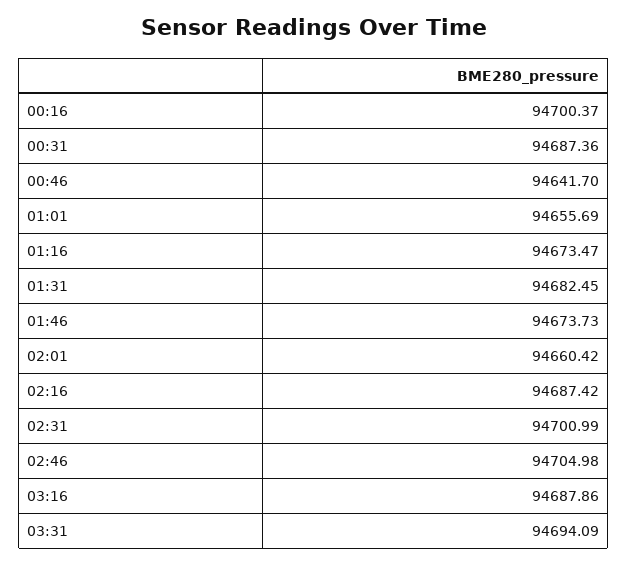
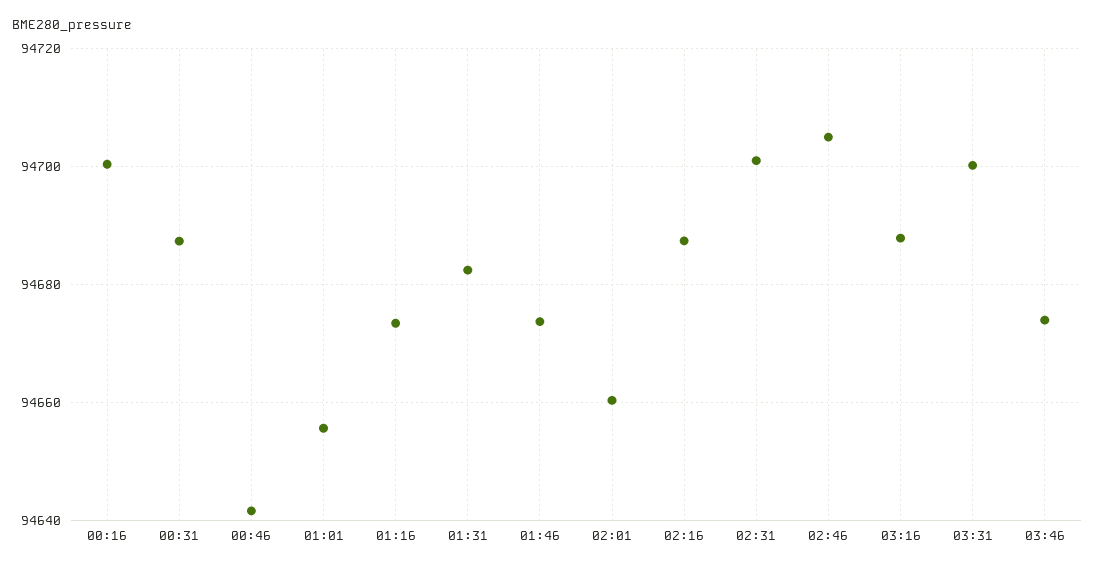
03:31: 94694.09 -> 94700
03:46: none -> 94674

